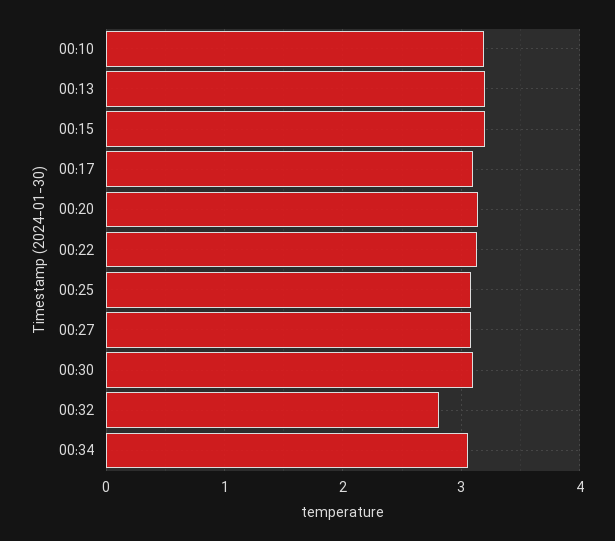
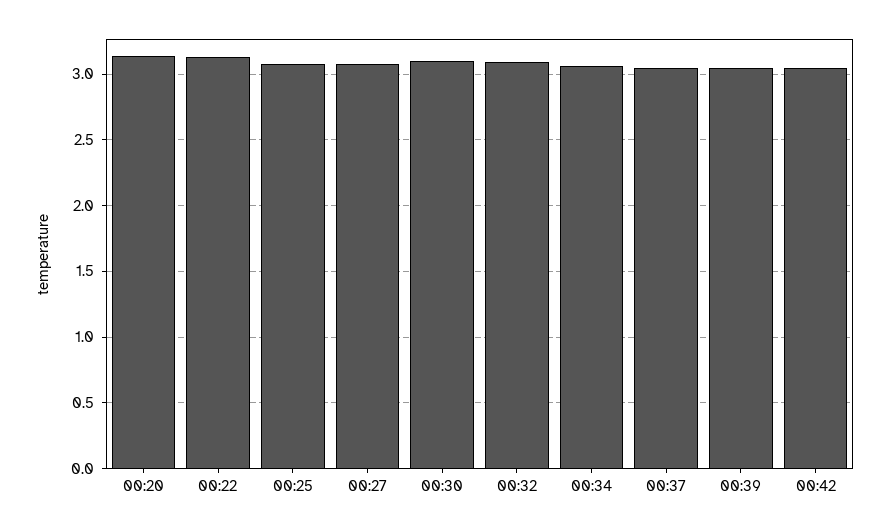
00:10: 3.2 -> none
00:13: 3.2 -> none
00:15: 3.2 -> none
00:17: 3.1 -> none
00:32: 2.8 -> 3.1
00:37: none -> 3.05
00:39: none -> 3.05
00:42: none -> 3.05

